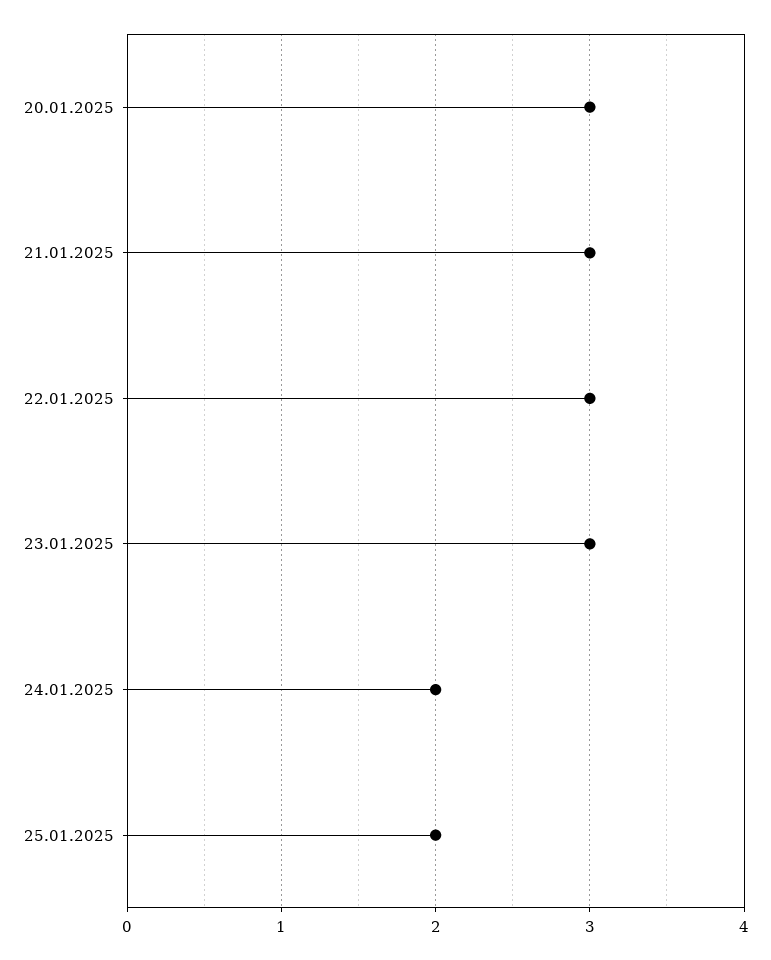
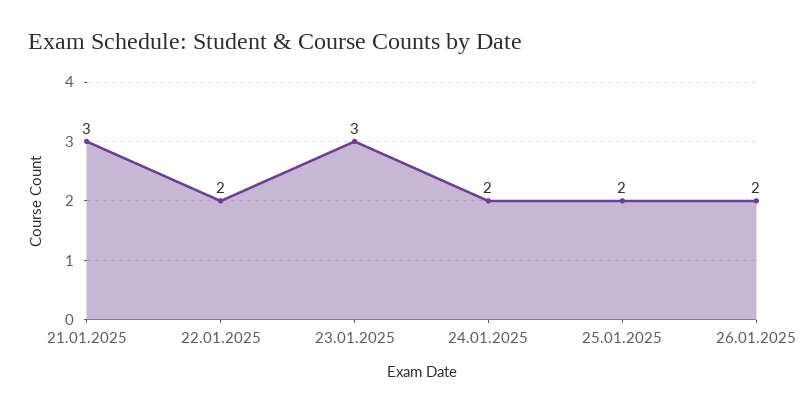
20.01.2025: 3 -> none
22.01.2025: 3 -> 2
26.01.2025: none -> 2

